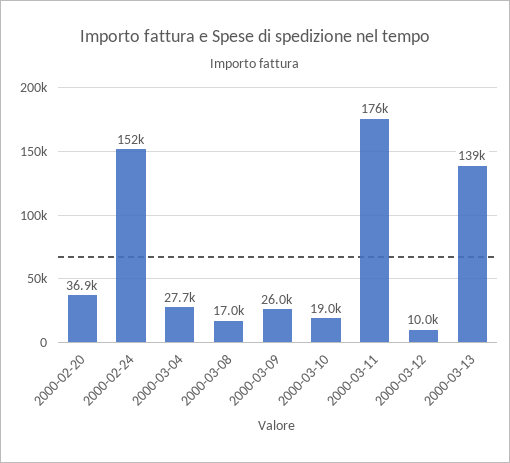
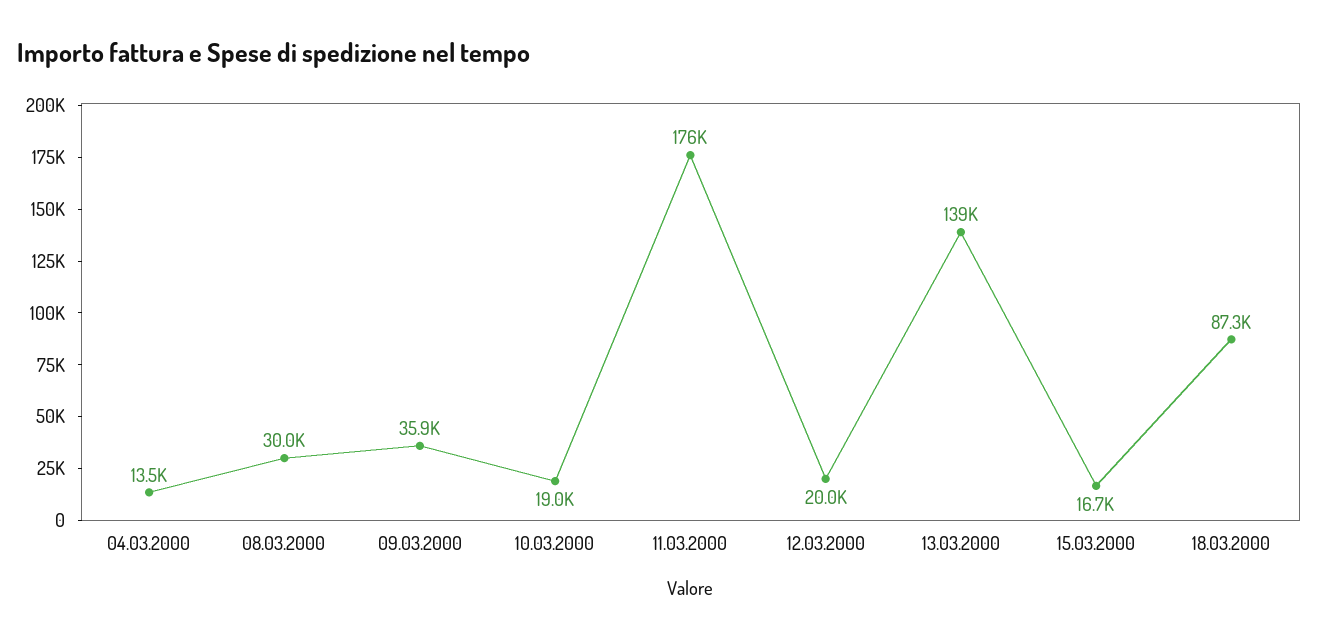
2000-02-20: 36900 -> none
2000-02-24: 152000 -> none
2000-03-04: 27700 -> 13500
2000-03-08: 17000 -> 30000
2000-03-09: 26000 -> 35900
2000-03-12: 10000 -> 20000
15.03.2000: none -> 16700
18.03.2000: none -> 87300

